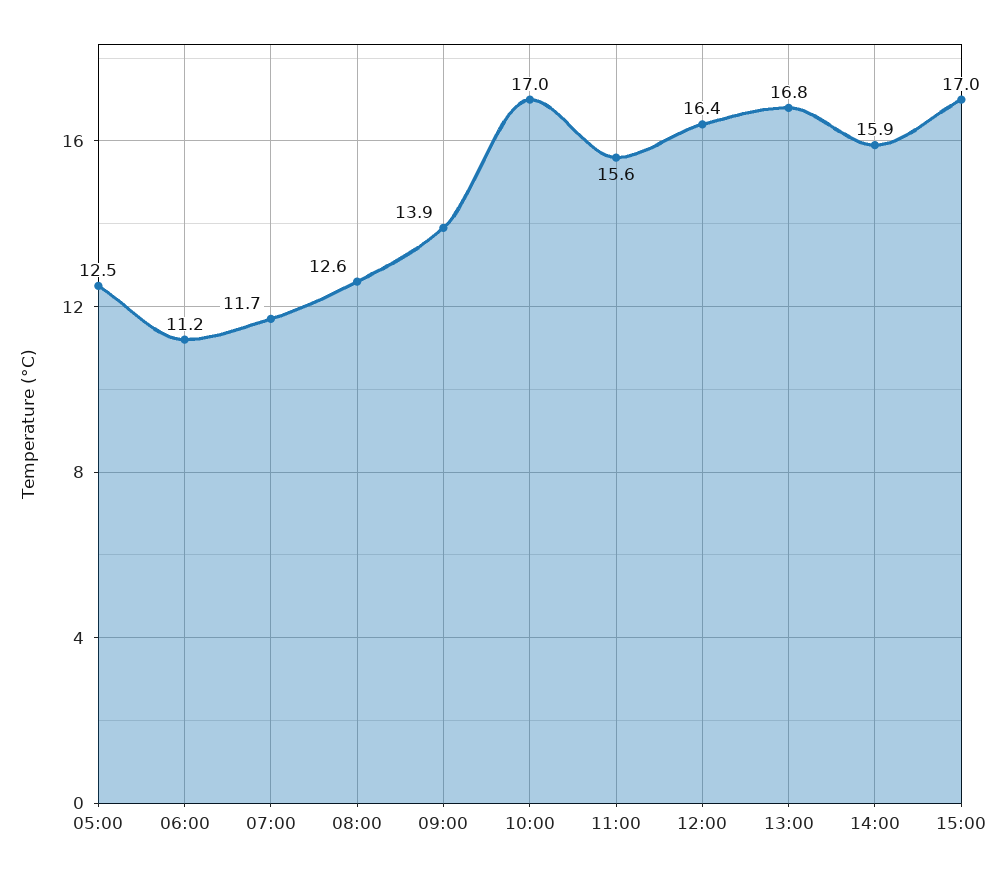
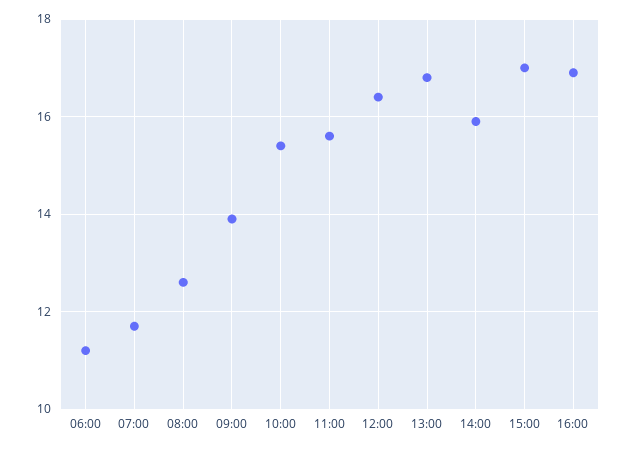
05:00: 12.5 -> none
10:00: 17 -> 15.5
16:00: none -> 17

